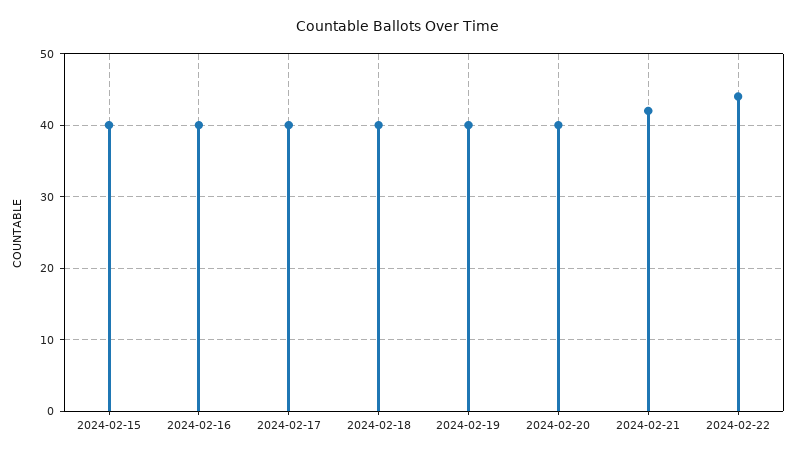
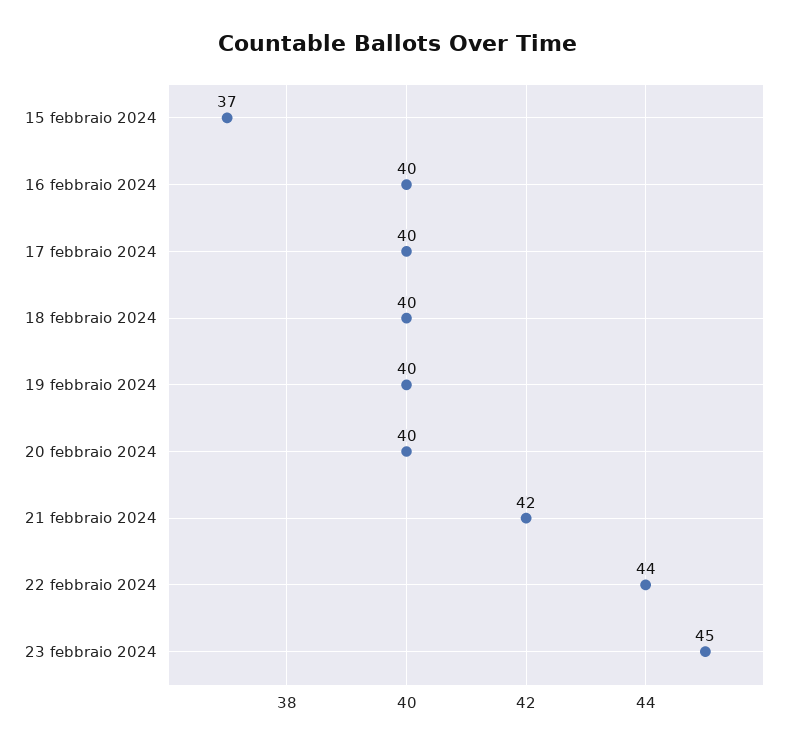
2024-02-15: 40 -> 37
23 febbraio 2024: none -> 45

